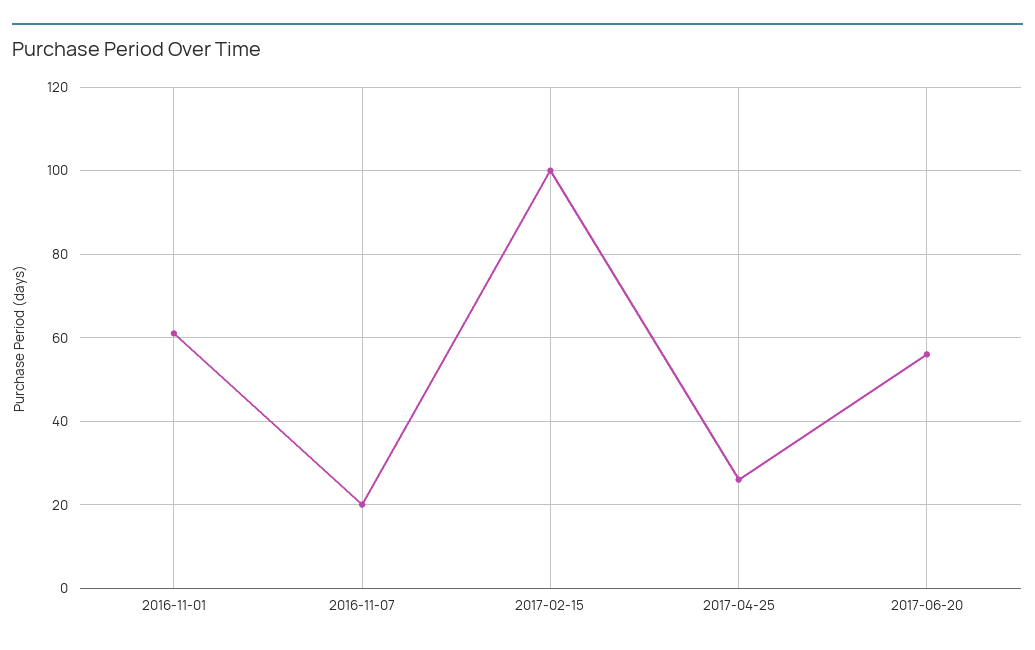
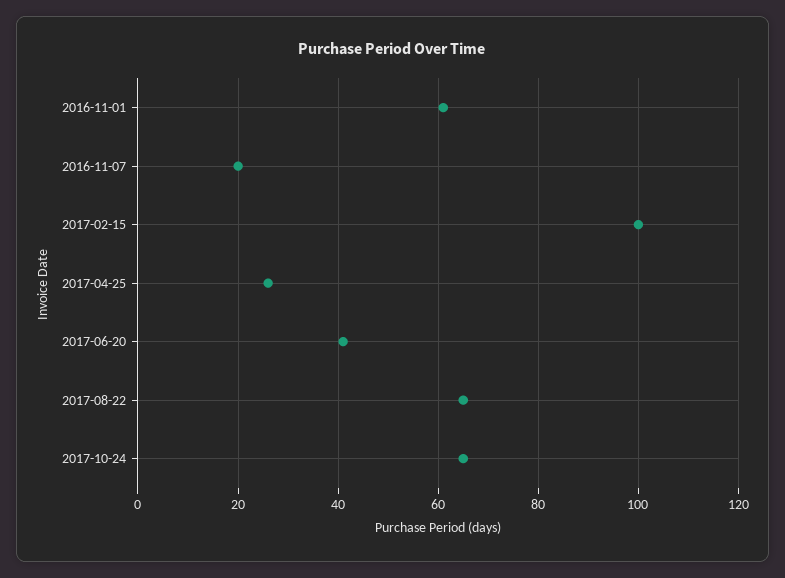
2017-06-20: 55 -> 40
2017-08-22: none -> 65
2017-10-24: none -> 65

